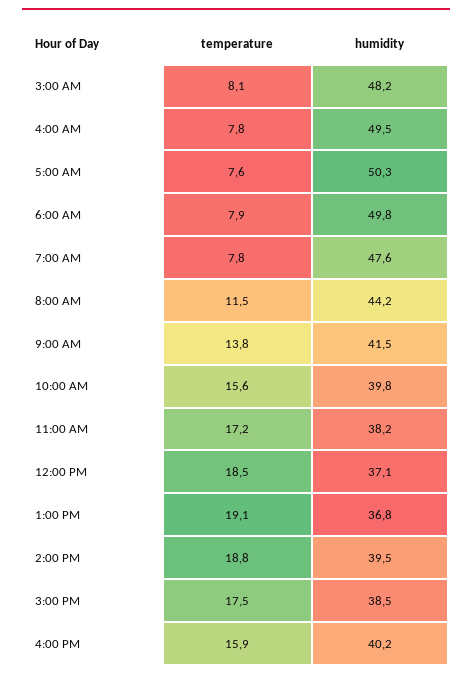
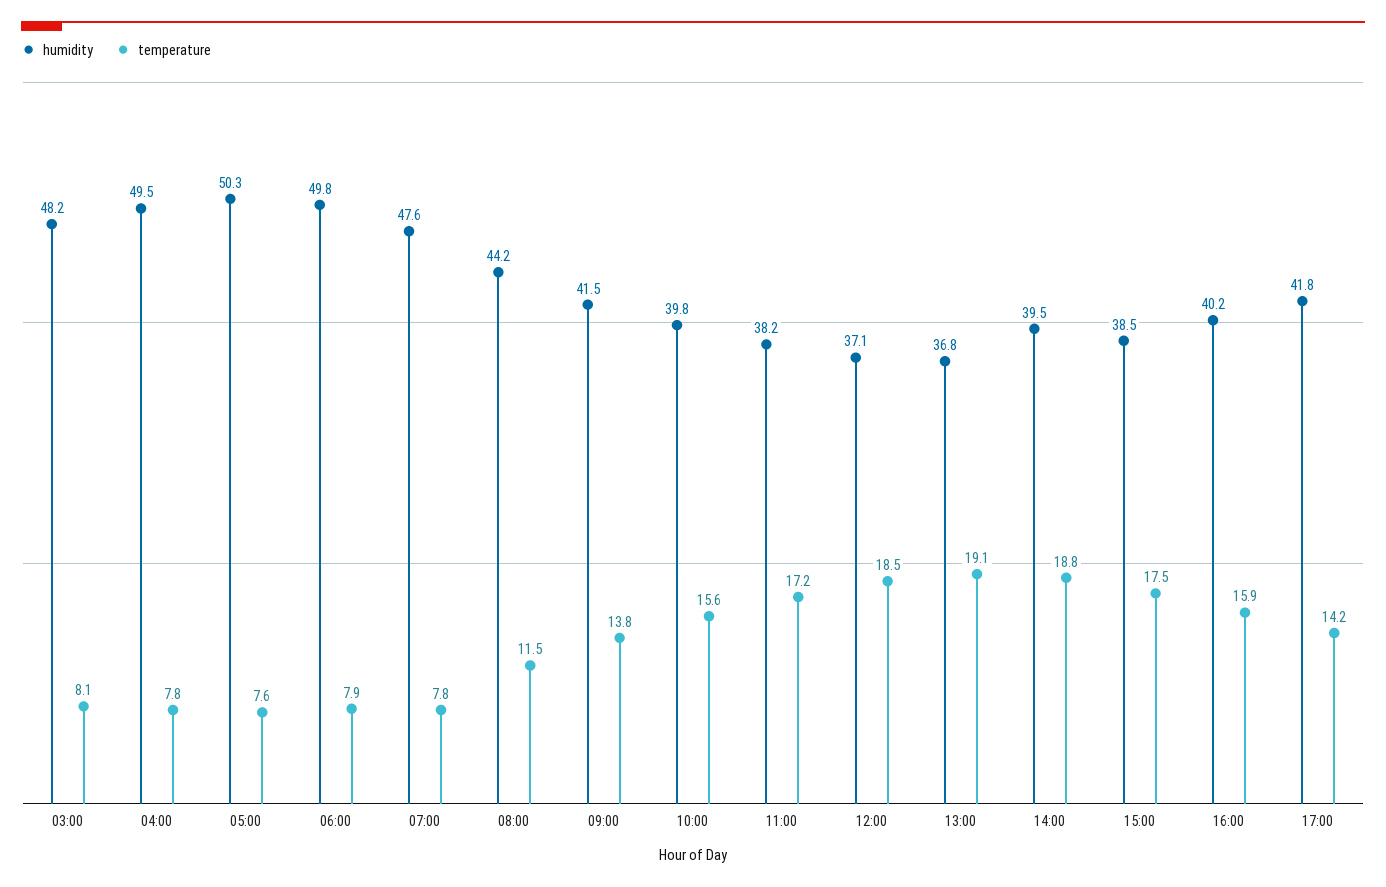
humidity, 17:00: none -> 41.8
temperature, 17:00: none -> 14.2

